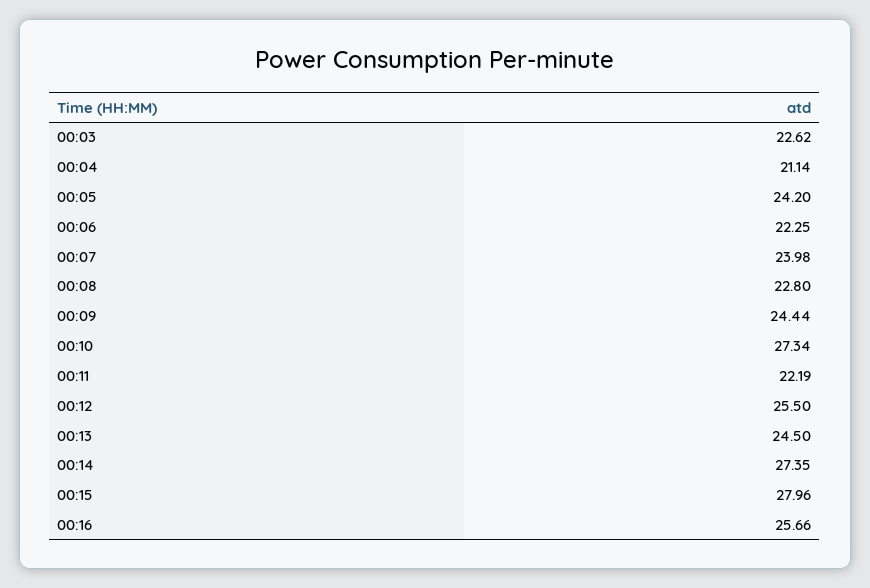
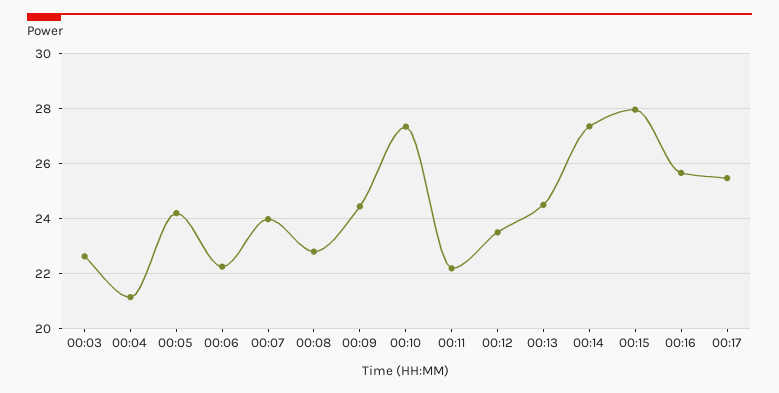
00:12: 25.5 -> 23.5
00:17: none -> 25.5

